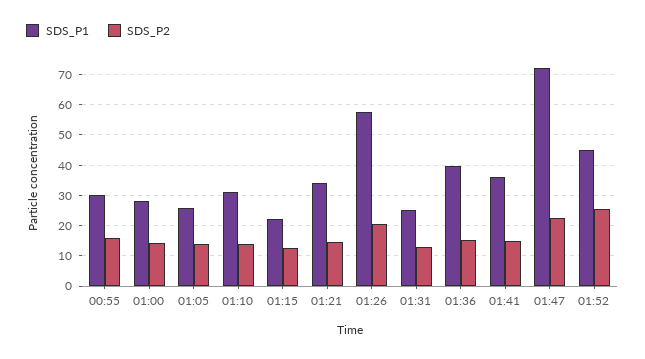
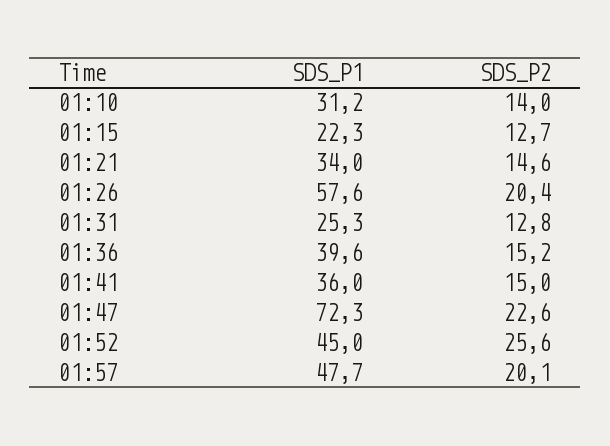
SDS_P1, 00:55: 30 -> none
SDS_P2, 00:55: 16 -> none
SDS_P1, 01:00: 28 -> none
SDS_P2, 01:00: 14 -> none
SDS_P1, 01:05: 26 -> none
SDS_P2, 01:05: 14 -> none
SDS_P1, 01:57: none -> 47.7
SDS_P2, 01:57: none -> 20.1

